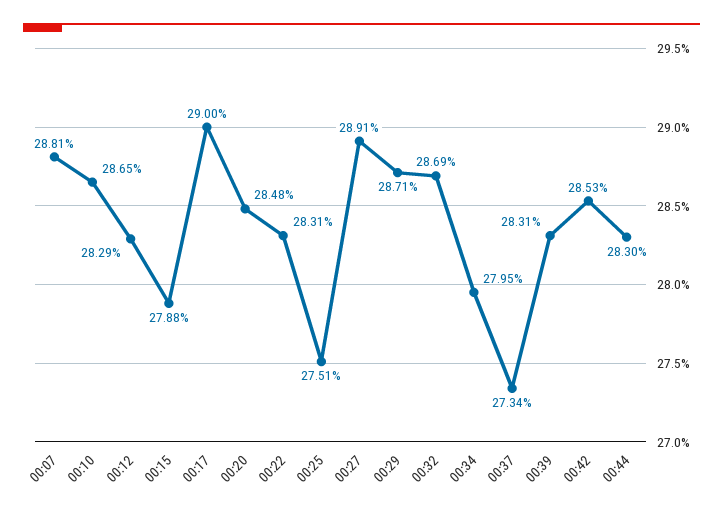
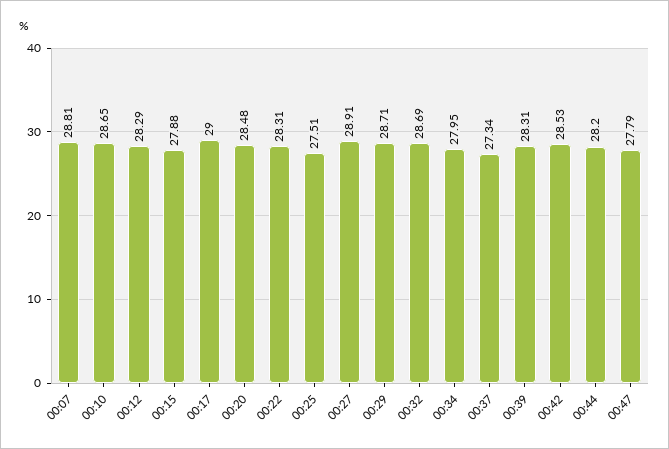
00:44: 28.3 -> 28.2
00:47: none -> 27.79

